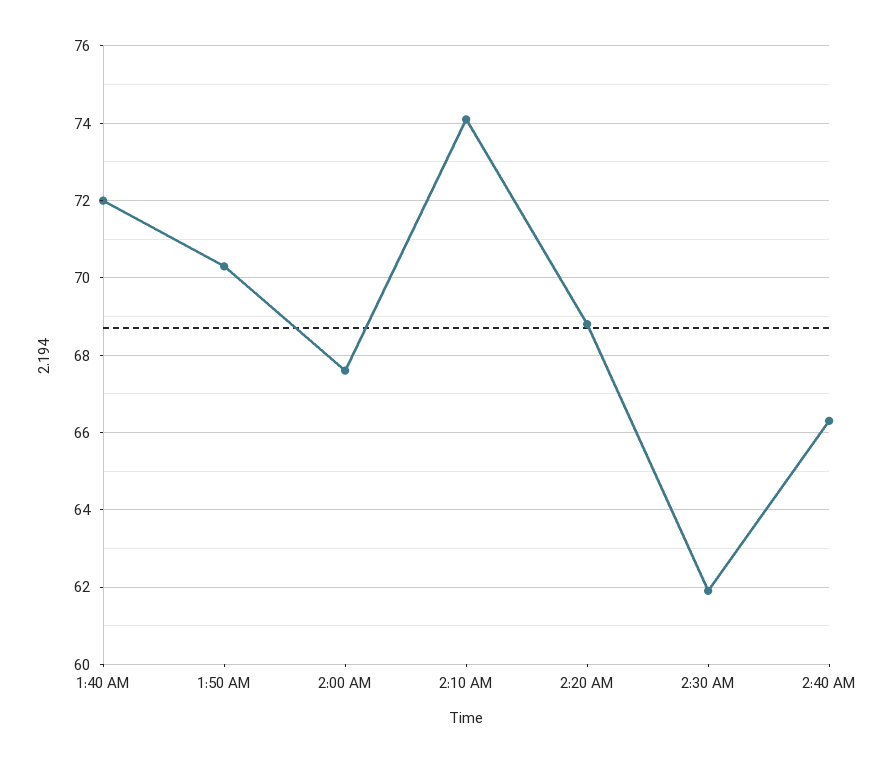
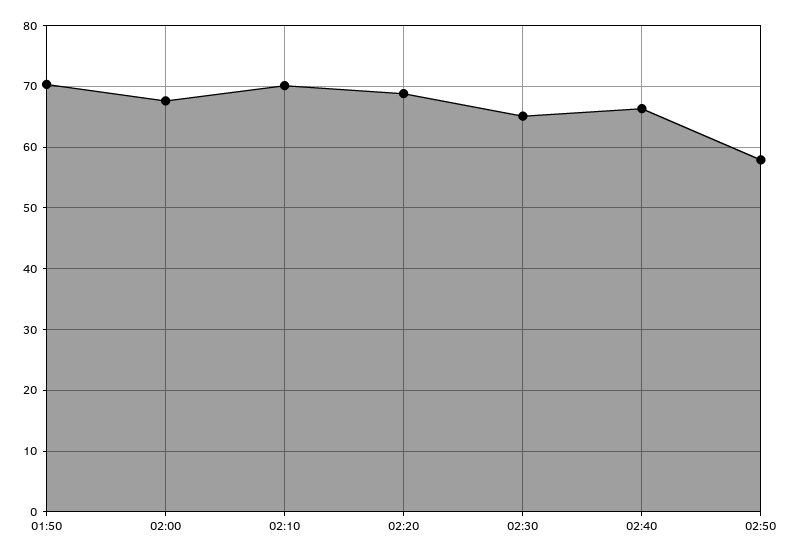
1:40 AM: 72 -> none
2:10 AM: 74 -> 70
2:30 AM: 62 -> 65
02:50: none -> 58

